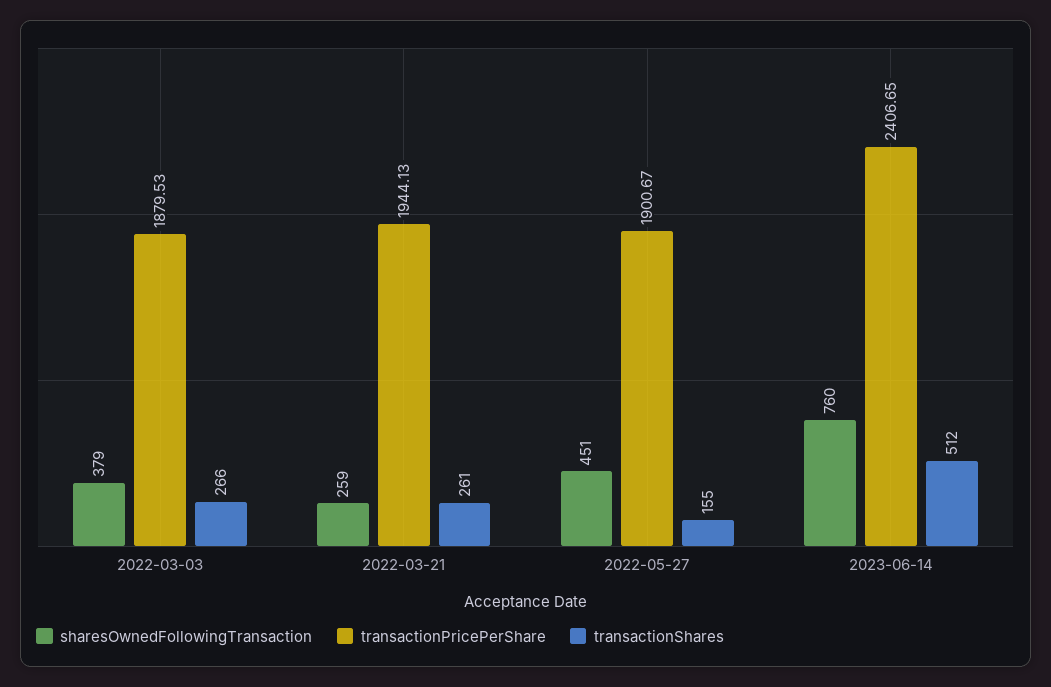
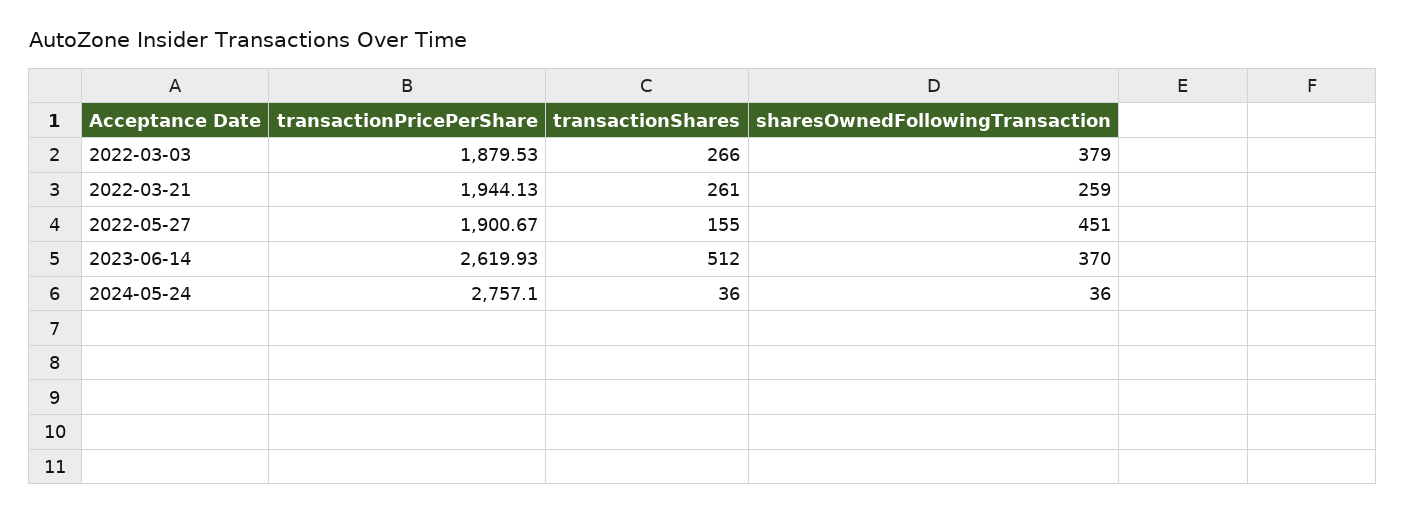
sharesOwnedFollowingTransaction, 2023-06-14: 760 -> 370
transactionPricePerShare, 2023-06-14: 2406.65 -> 2619.93
transactionPricePerShare, 2024-05-24: none -> 2757.1
transactionShares, 2024-05-24: none -> 36
sharesOwnedFollowingTransaction, 2024-05-24: none -> 36

